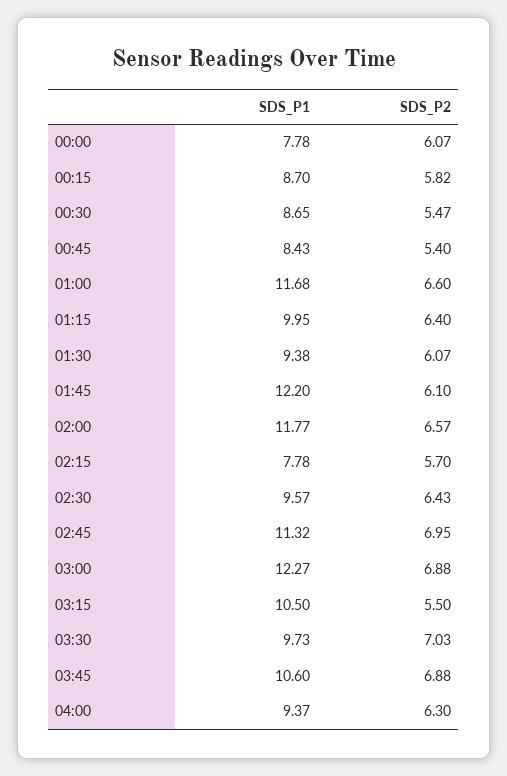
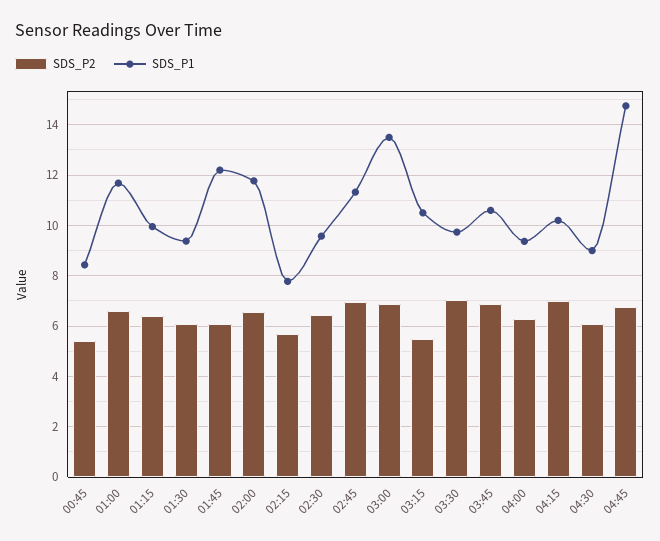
SDS_P1, 00:00: 7.78 -> none
SDS_P2, 00:00: 6.07 -> none
SDS_P1, 00:15: 8.7 -> none
SDS_P2, 00:15: 5.82 -> none
SDS_P1, 00:30: 8.65 -> none
SDS_P2, 00:30: 5.47 -> none
SDS_P1, 03:00: 12.27 -> 13.5
SDS_P2, 04:15: none -> 7
SDS_P1, 04:15: none -> 10.25
SDS_P2, 04:30: none -> 6
SDS_P1, 04:30: none -> 9
SDS_P2, 04:45: none -> 6.75
SDS_P1, 04:45: none -> 14.75

